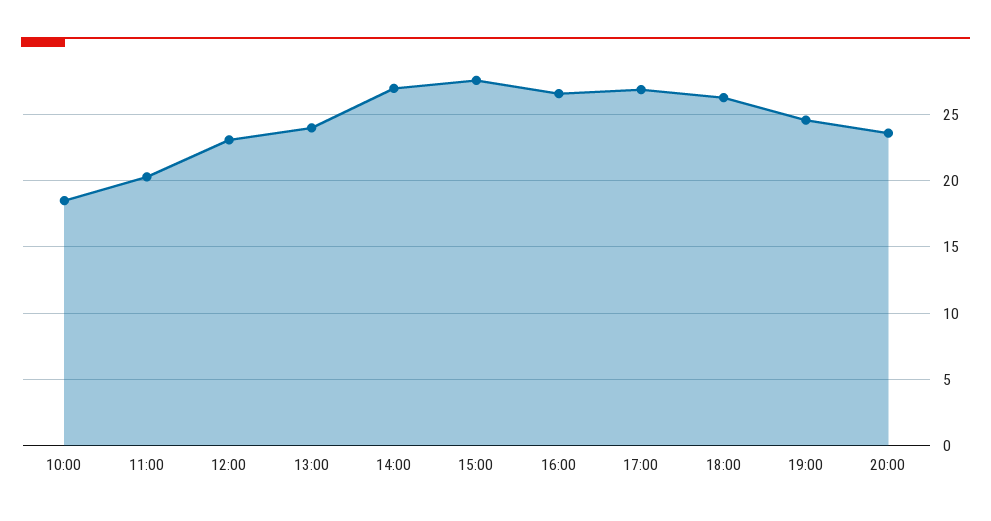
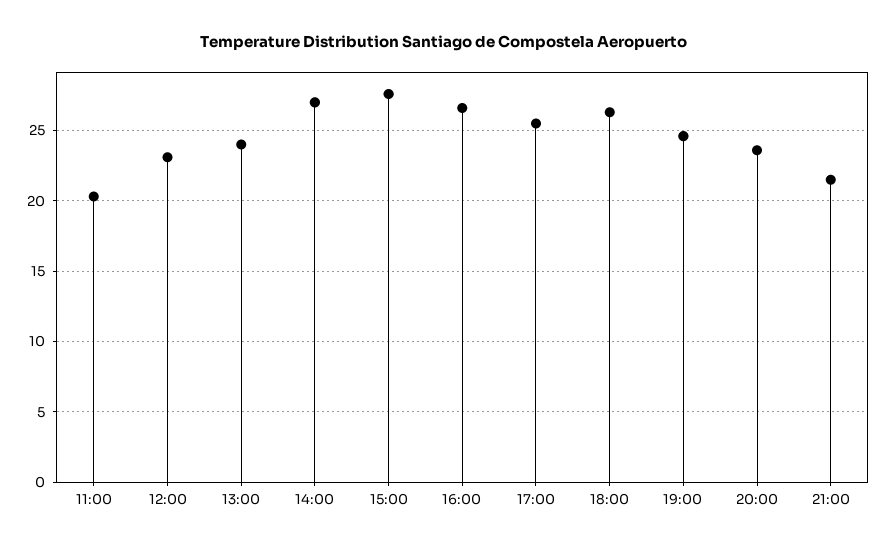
10:00: 18.5 -> none
17:00: 27 -> 25.5
21:00: none -> 21.5

